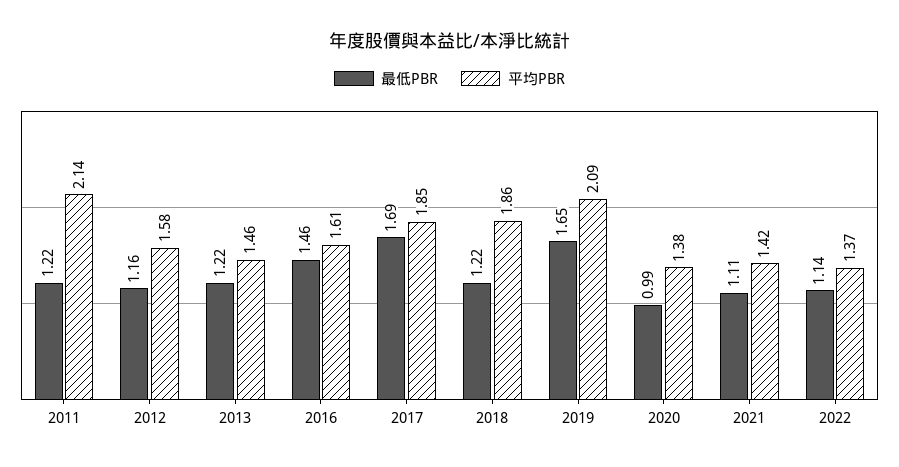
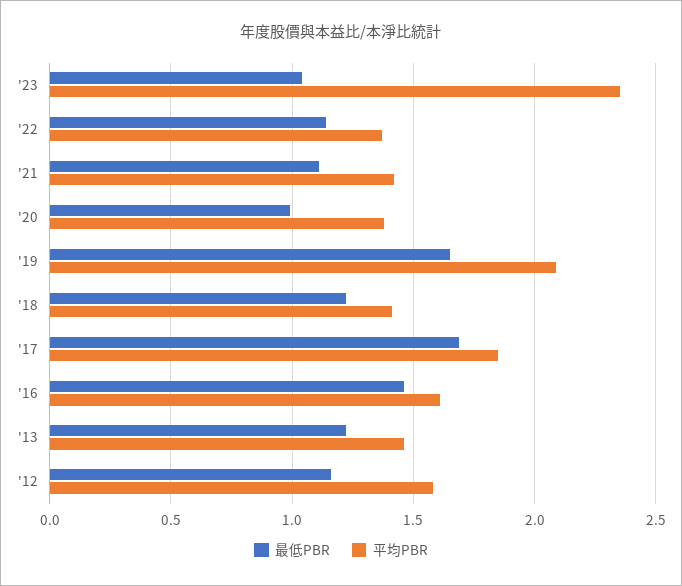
最低PBR, 2011: 1.22 -> none
平均PBR, 2011: 2.14 -> none
平均PBR, 2018: 1.86 -> 1.4
最低PBR, '23: none -> 1.05
平均PBR, '23: none -> 2.35

